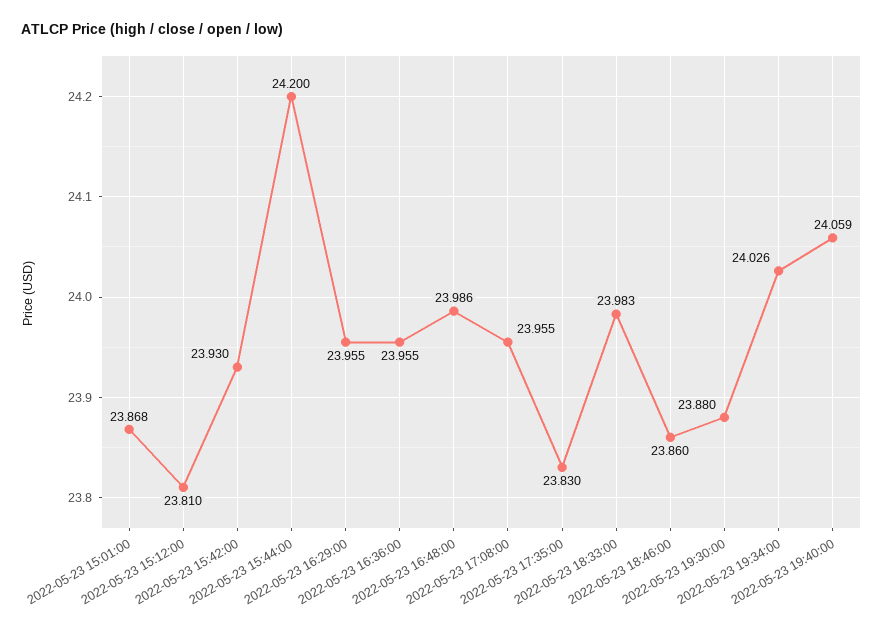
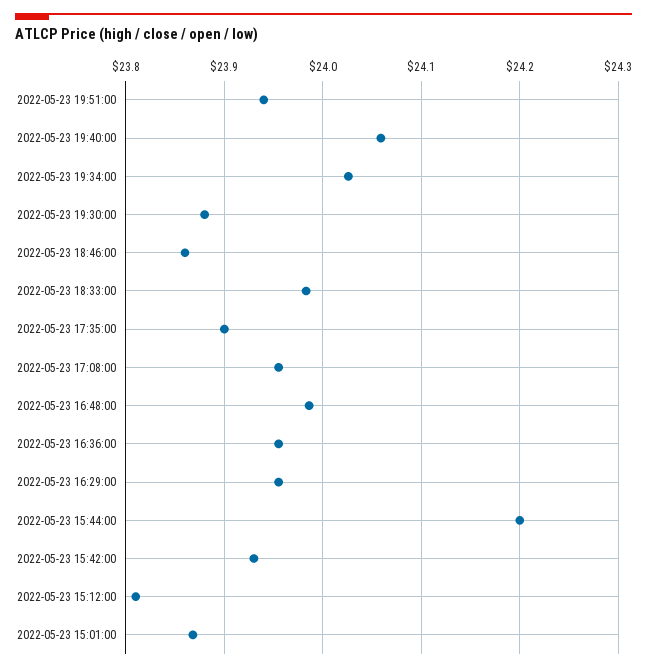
2022-05-23 17:35:00: 23.83 -> 23.9
2022-05-23 19:51:00: none -> 23.94

